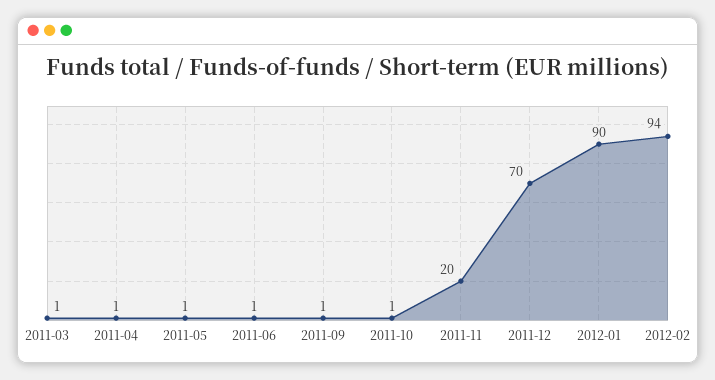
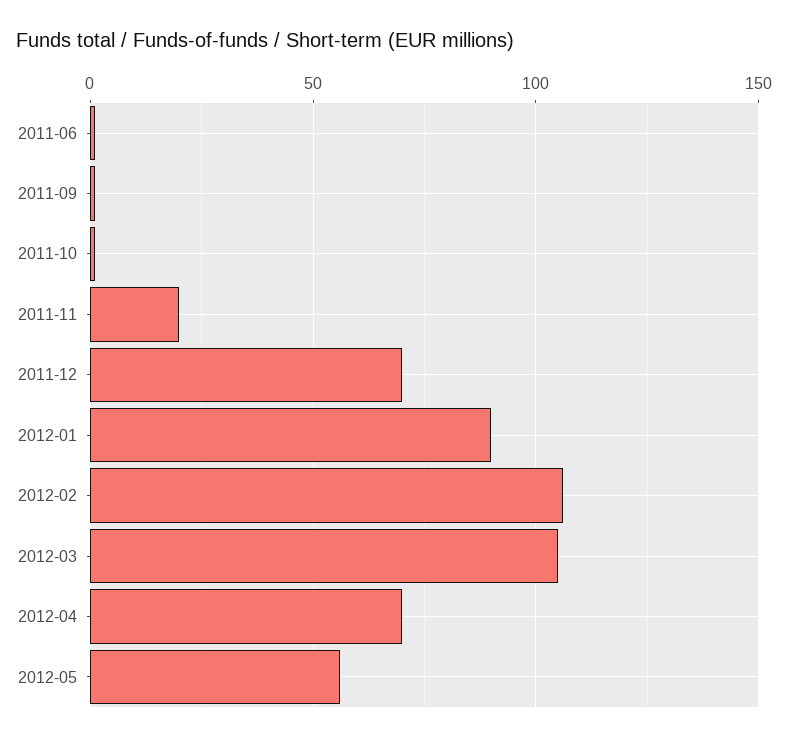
2011-03: 1 -> none
2011-04: 1 -> none
2011-05: 1 -> none
2012-02: 94 -> 105
2012-03: none -> 105
2012-04: none -> 70
2012-05: none -> 55

